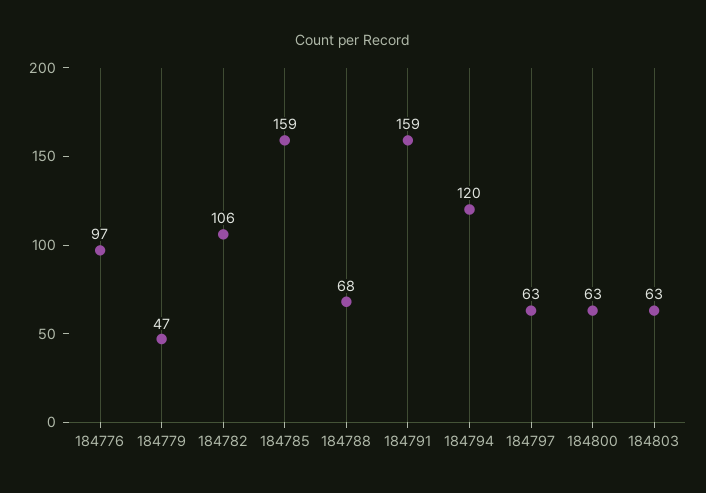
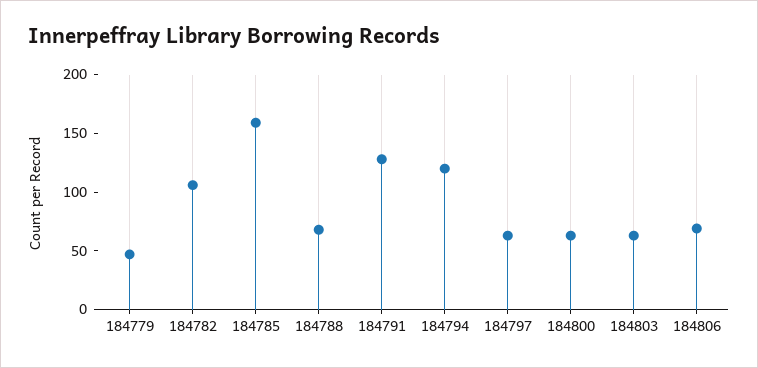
184776: 97 -> none
184791: 159 -> 130
184806: none -> 70

